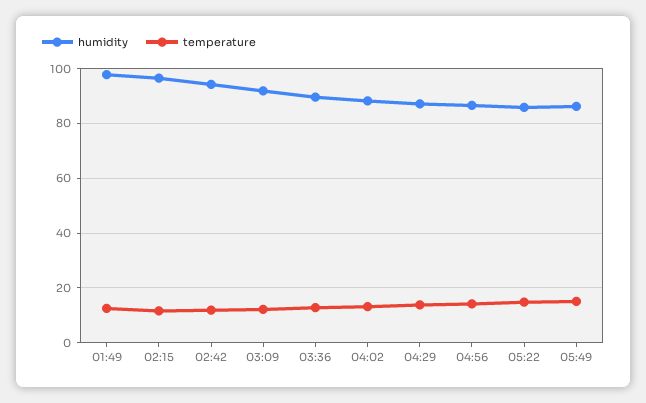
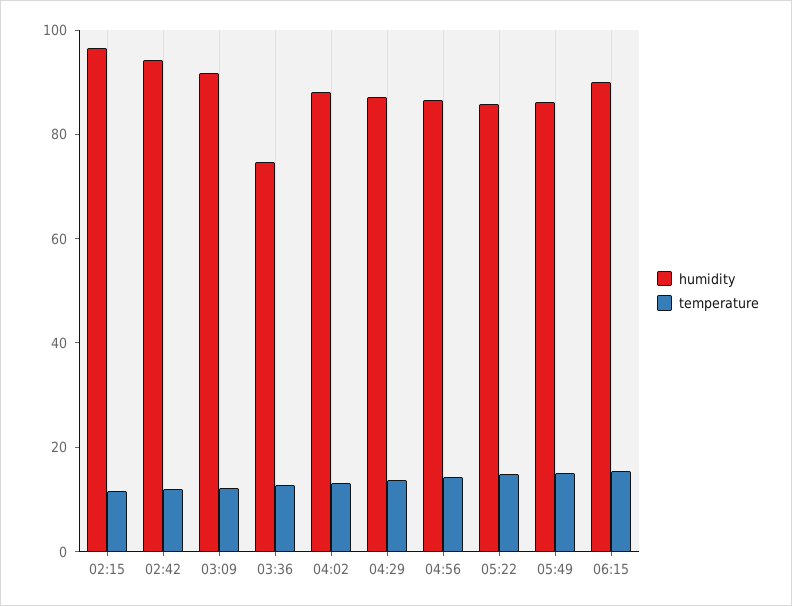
humidity, 01:49: 97.5 -> none
temperature, 01:49: 12.5 -> none
humidity, 03:36: 90 -> 75
humidity, 06:15: none -> 90
temperature, 06:15: none -> 15

